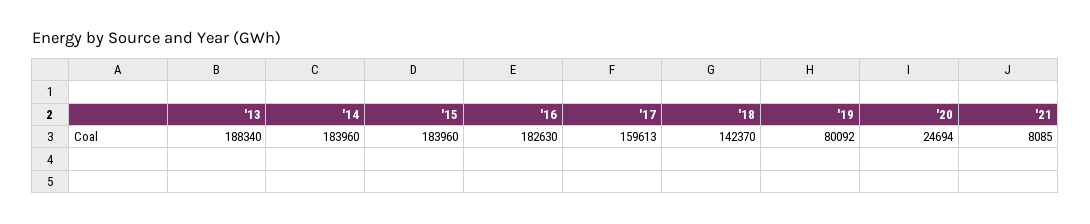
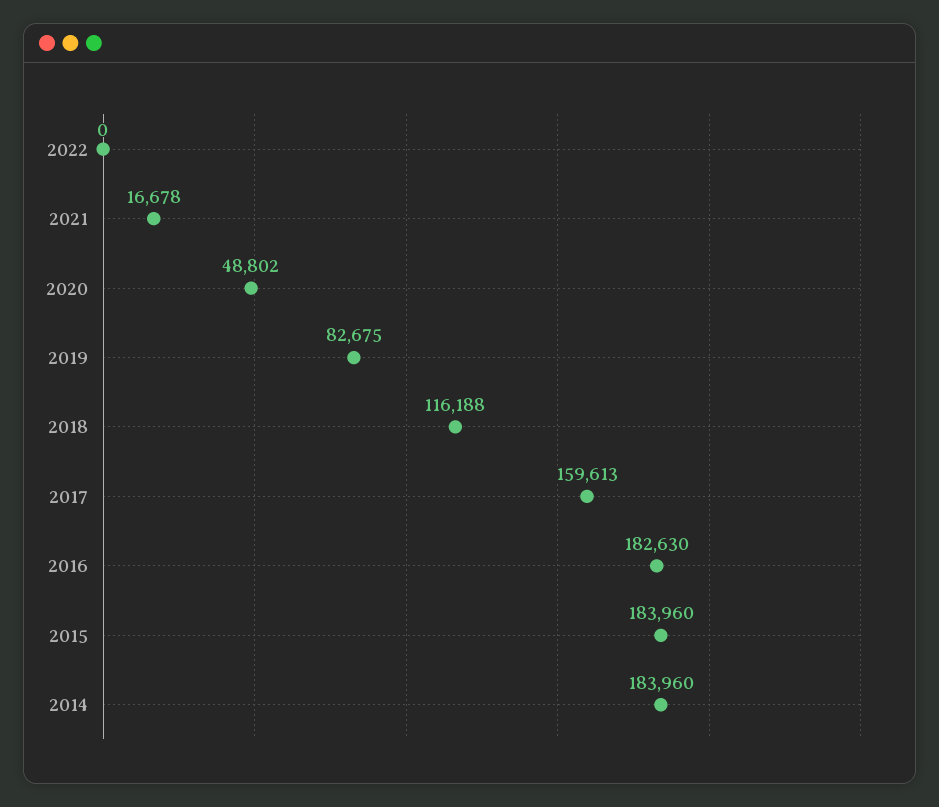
'13: 188340 -> none
'18: 142370 -> 116188
'19: 80092 -> 82675
'20: 24694 -> 48802
'21: 8085 -> 16678
2022: none -> 0

